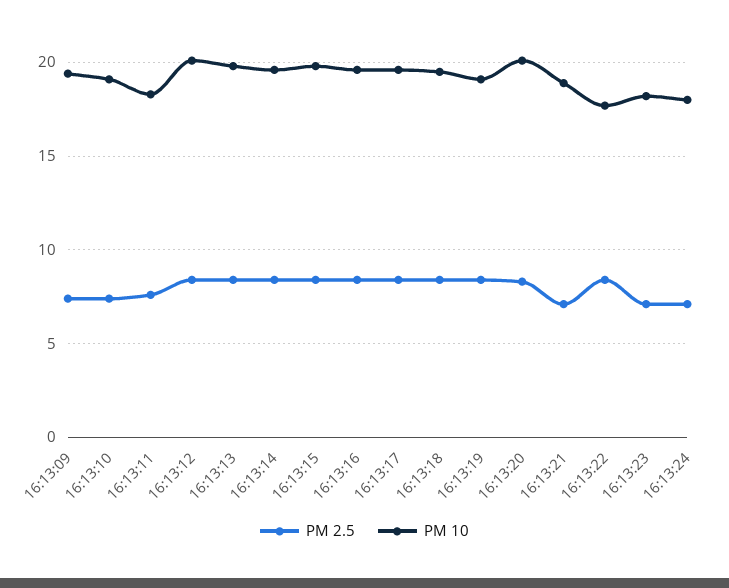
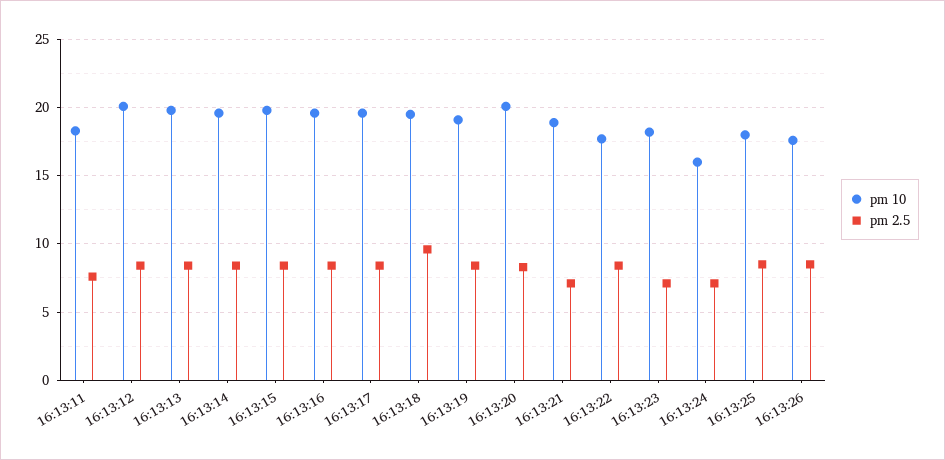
PM 2.5, 16:13:09: 7.5 -> none
PM 10, 16:13:09: 19.5 -> none
PM 2.5, 16:13:10: 7.5 -> none
PM 10, 16:13:10: 19 -> none
PM 2.5, 16:13:18: 8.5 -> 9.5
PM 10, 16:13:24: 18 -> 16
PM 10, 16:13:25: none -> 18
PM 2.5, 16:13:25: none -> 8.5
PM 10, 16:13:26: none -> 17.5
PM 2.5, 16:13:26: none -> 8.5

